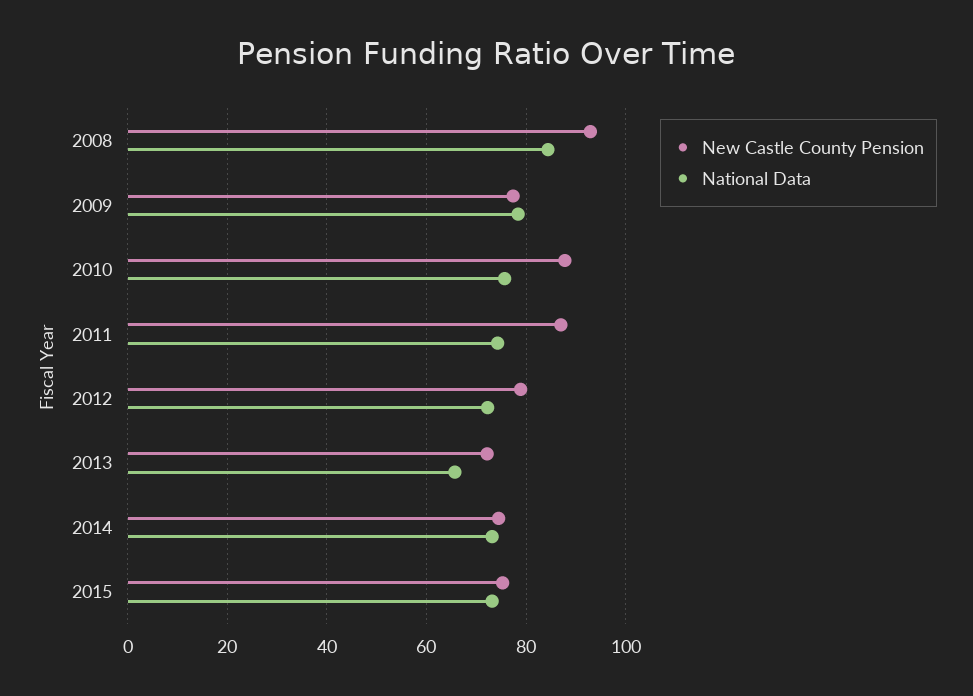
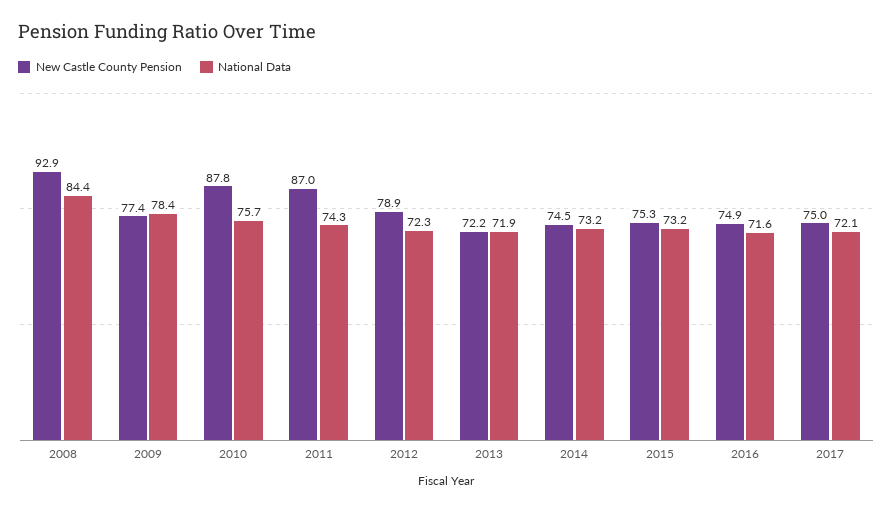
National Data, 2013: 66 -> 71.9
New Castle County Pension, 2016: none -> 74.9
National Data, 2016: none -> 71.6
New Castle County Pension, 2017: none -> 75
National Data, 2017: none -> 72.1

